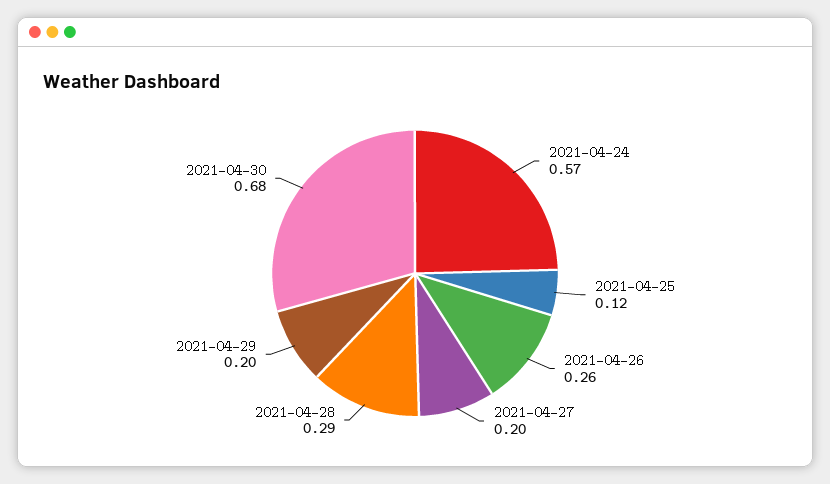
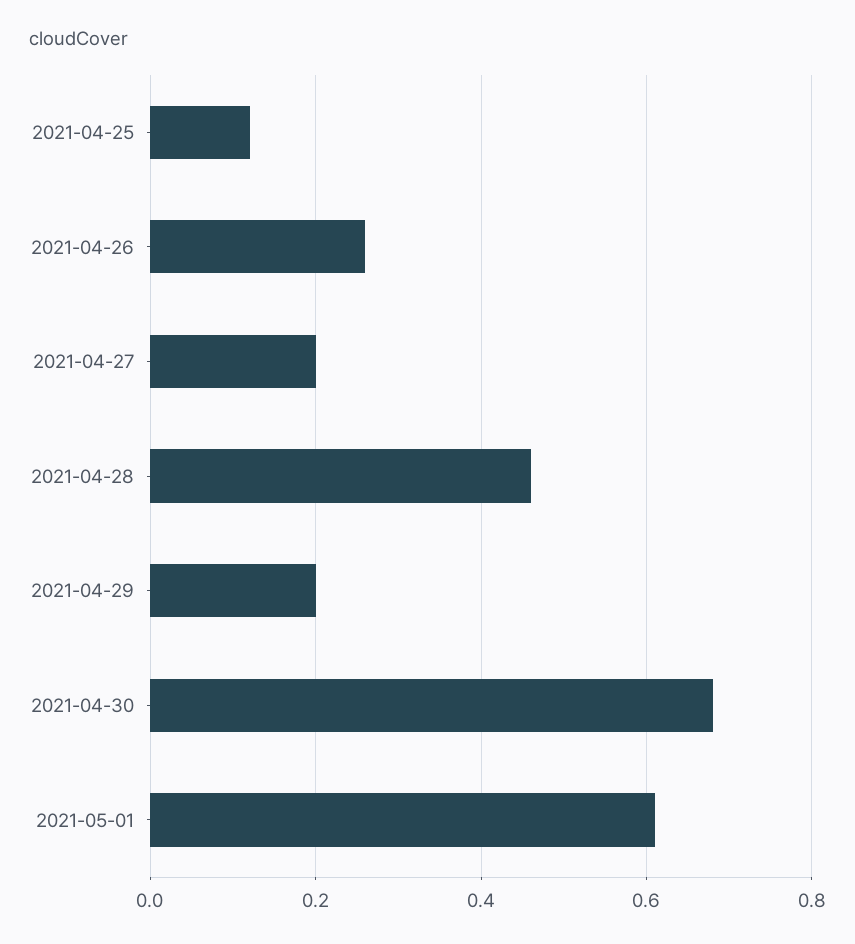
2021-04-24: 0.57 -> none
2021-04-28: 0.29 -> 0.45
2021-05-01: none -> 0.6

